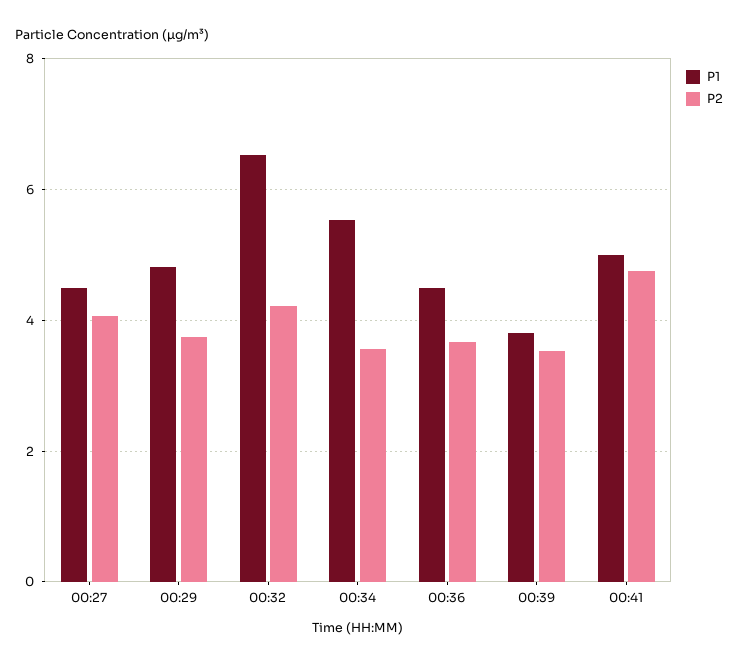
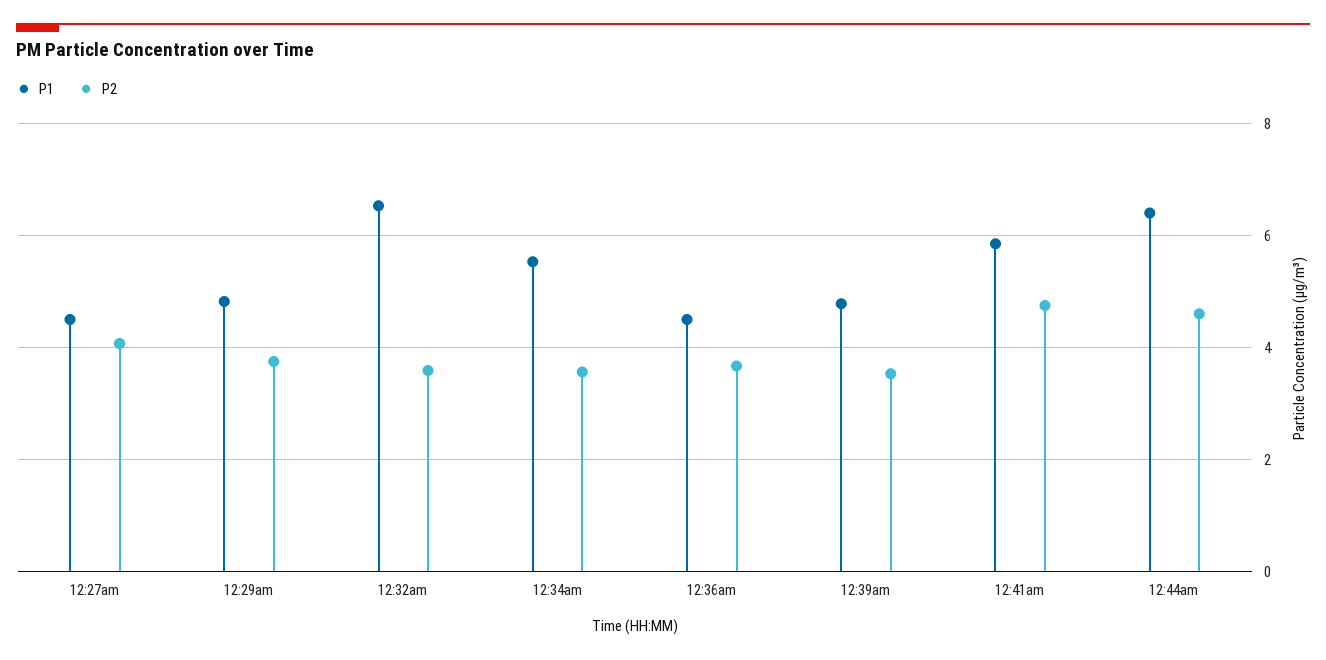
P2, 00:32: 4.2 -> 3.6
P1, 00:39: 3.8 -> 4.8
P1, 00:41: 5 -> 5.8
P1, 12:44am: none -> 6.4
P2, 12:44am: none -> 4.6

